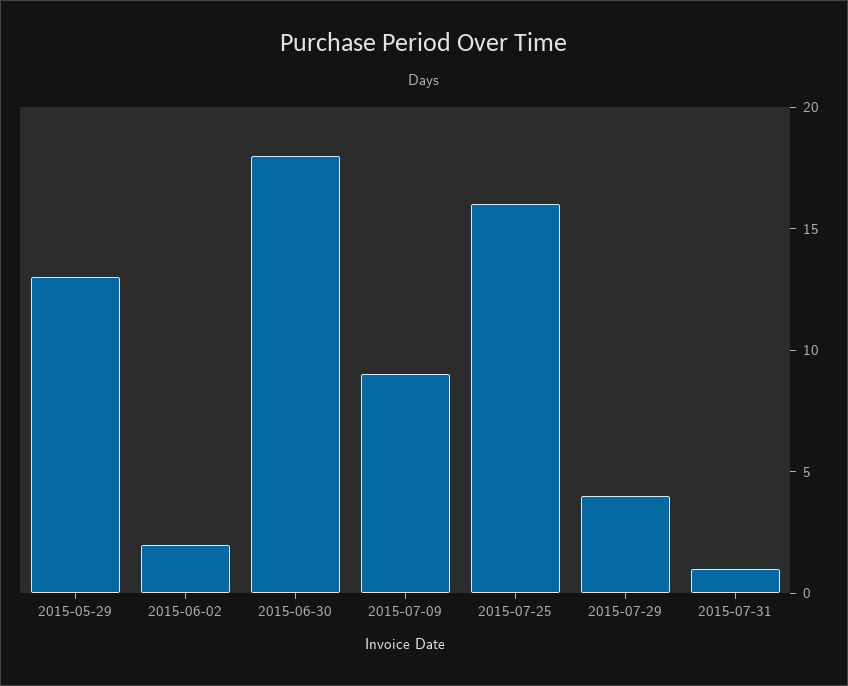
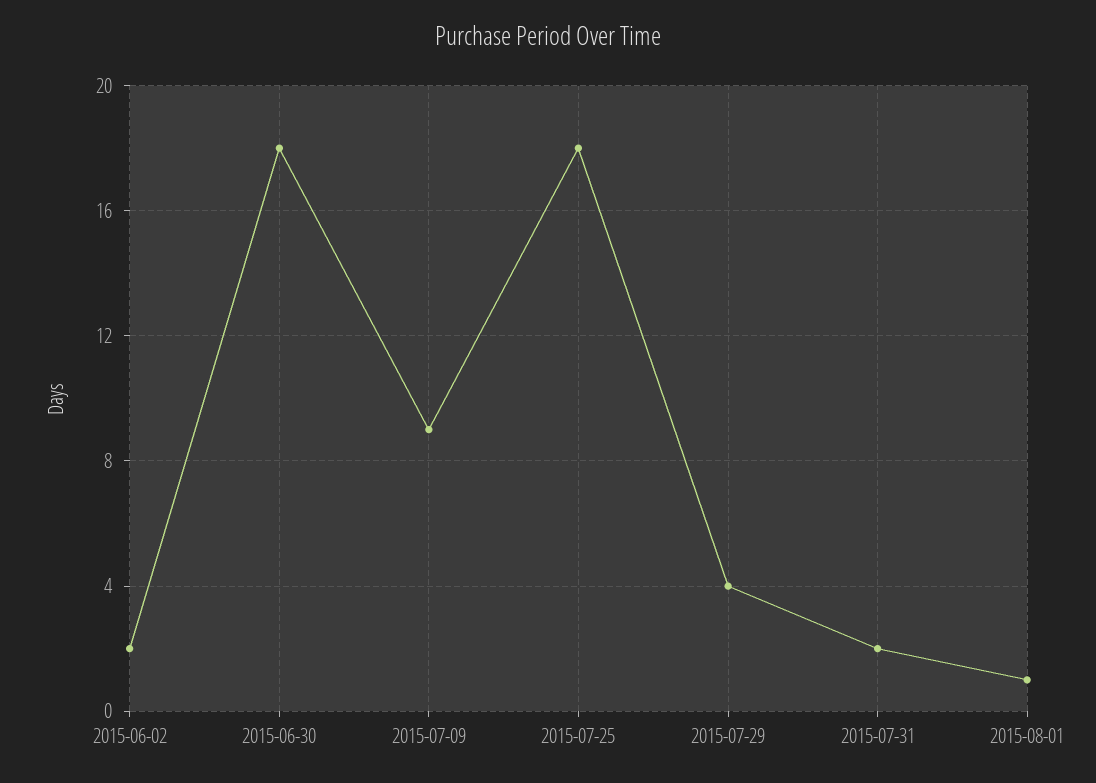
2015-05-29: 13 -> none
2015-07-25: 16 -> 18
2015-07-31: 1 -> 2
2015-08-01: none -> 1

